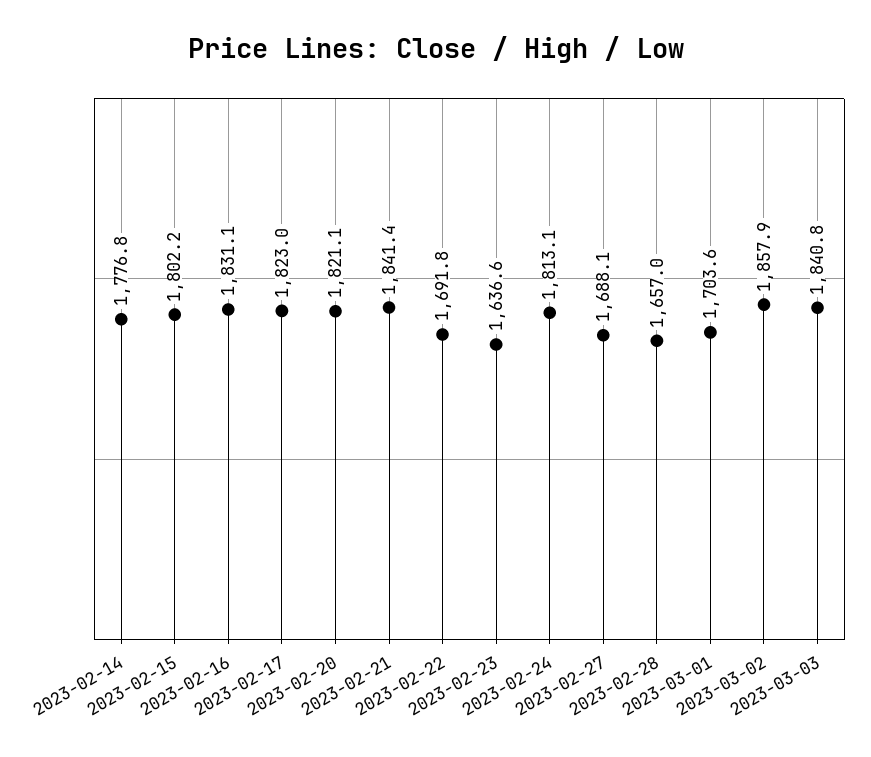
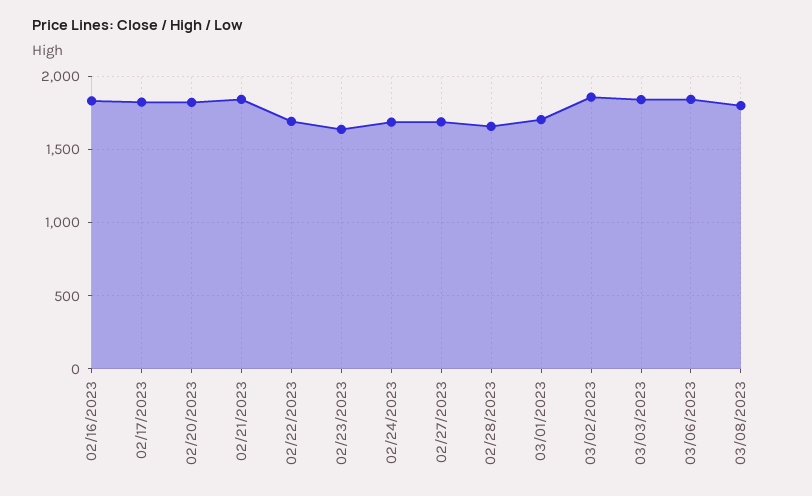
2023-02-14: 1776.8 -> none
2023-02-15: 1802.2 -> none
2023-02-24: 1813.1 -> 1700
03/06/2023: none -> 1850
03/08/2023: none -> 1800

